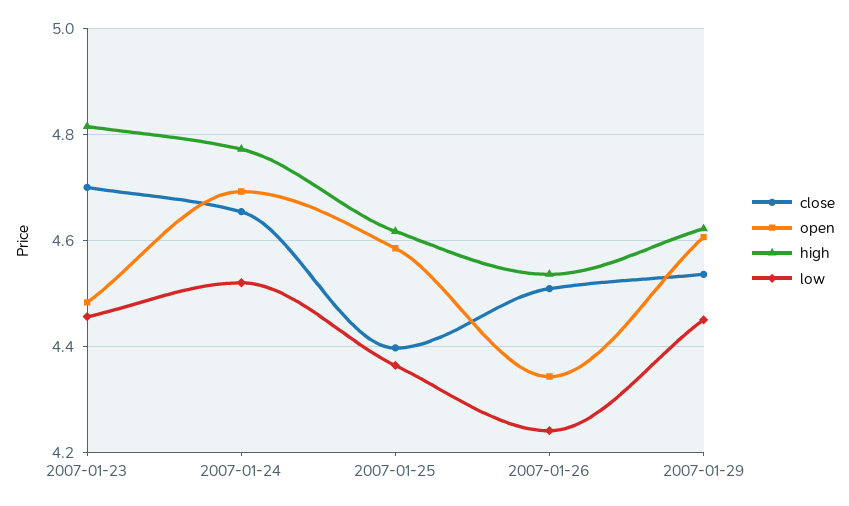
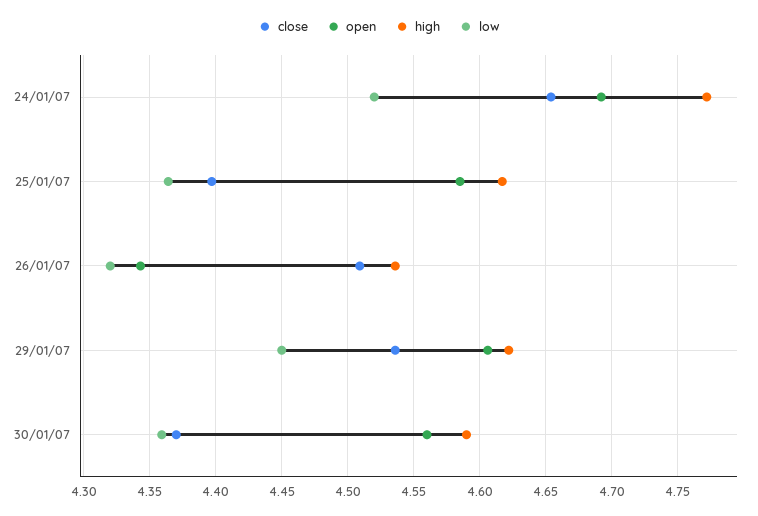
close, 2007-01-23: 4.7 -> none
open, 2007-01-23: 4.48 -> none
high, 2007-01-23: 4.82 -> none
low, 2007-01-23: 4.46 -> none
low, 2007-01-26: 4.24 -> 4.32
close, 30/01/07: none -> 4.37
open, 30/01/07: none -> 4.56
high, 30/01/07: none -> 4.59
low, 30/01/07: none -> 4.36

